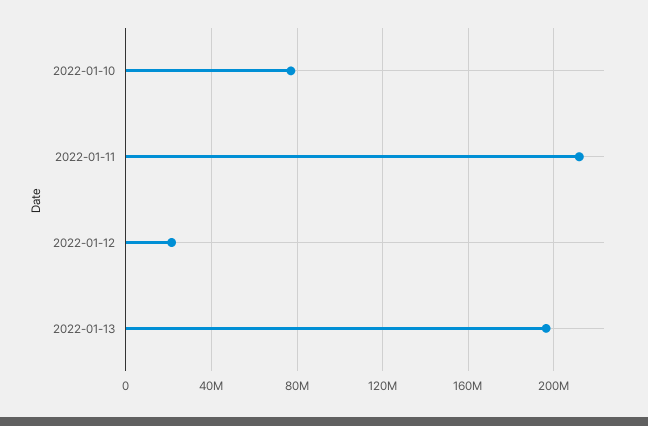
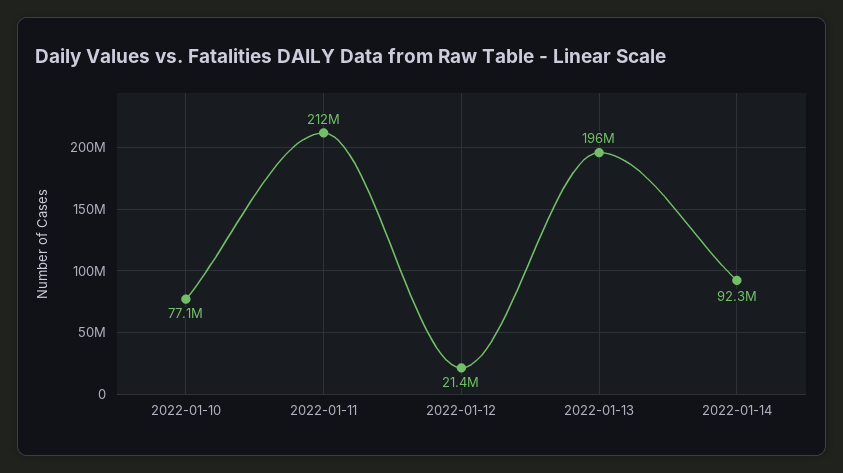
2022-01-14: none -> 92300000

